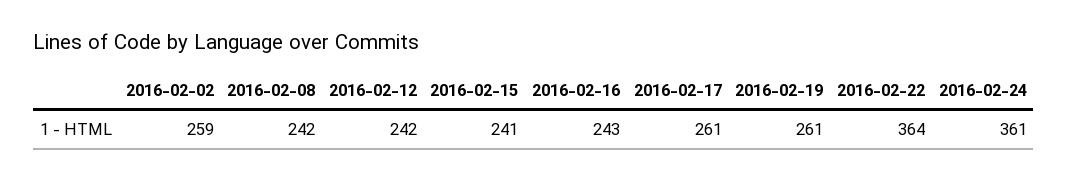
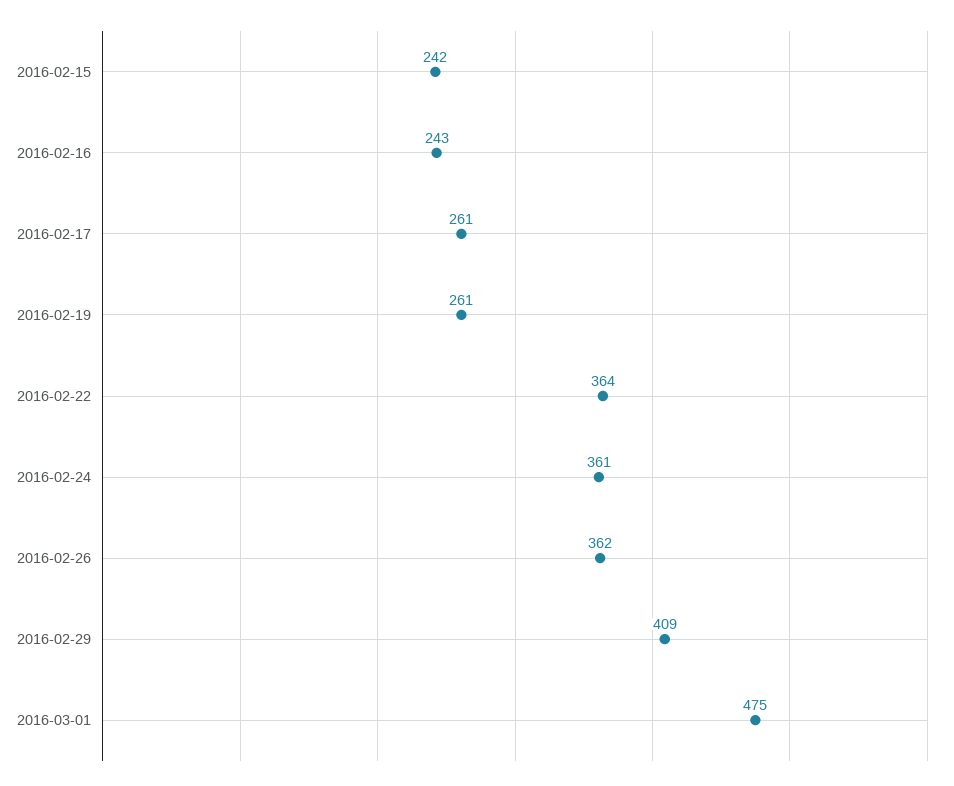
2016-02-02: 259 -> none
2016-02-08: 242 -> none
2016-02-12: 242 -> none
2016-02-15: 241 -> 242
2016-02-26: none -> 362
2016-02-29: none -> 409
2016-03-01: none -> 475

